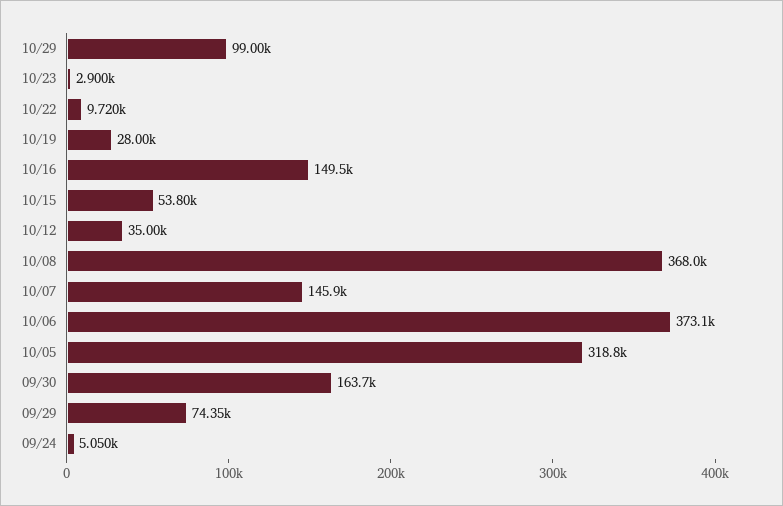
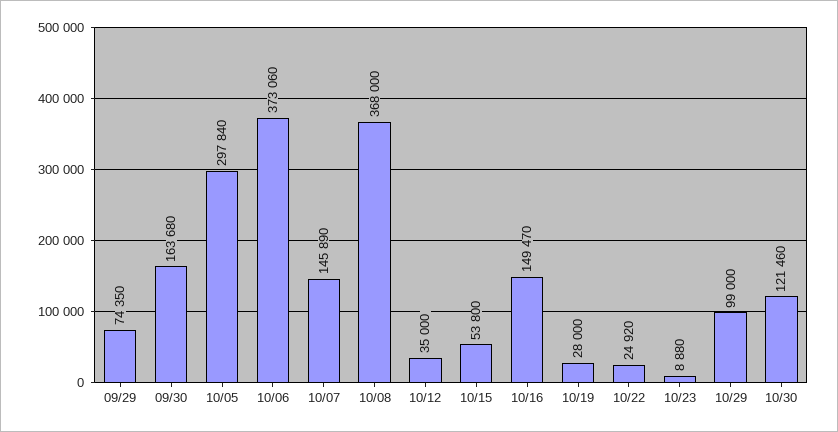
10/23: 2900 -> 8880
10/22: 9720 -> 24920
10/05: 318800 -> 297840
09/24: 5050 -> none
10/30: none -> 121460

